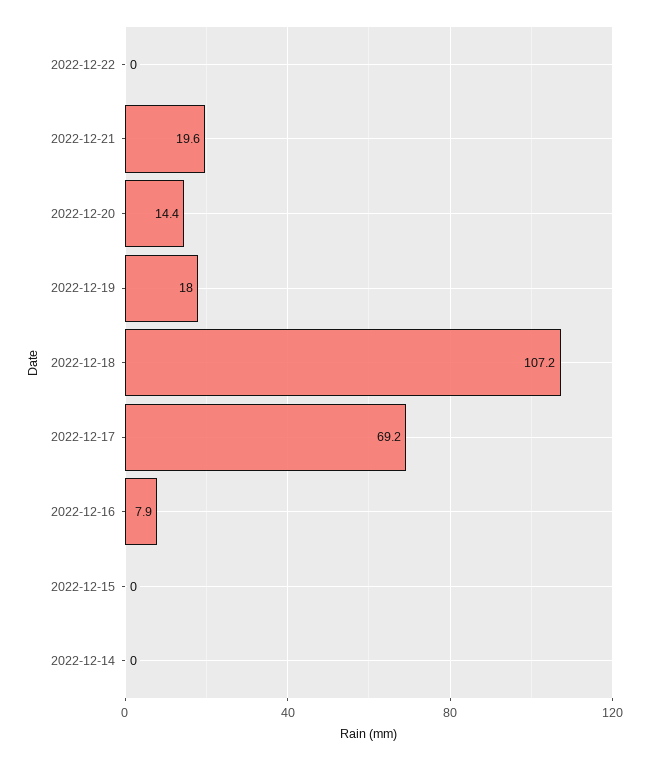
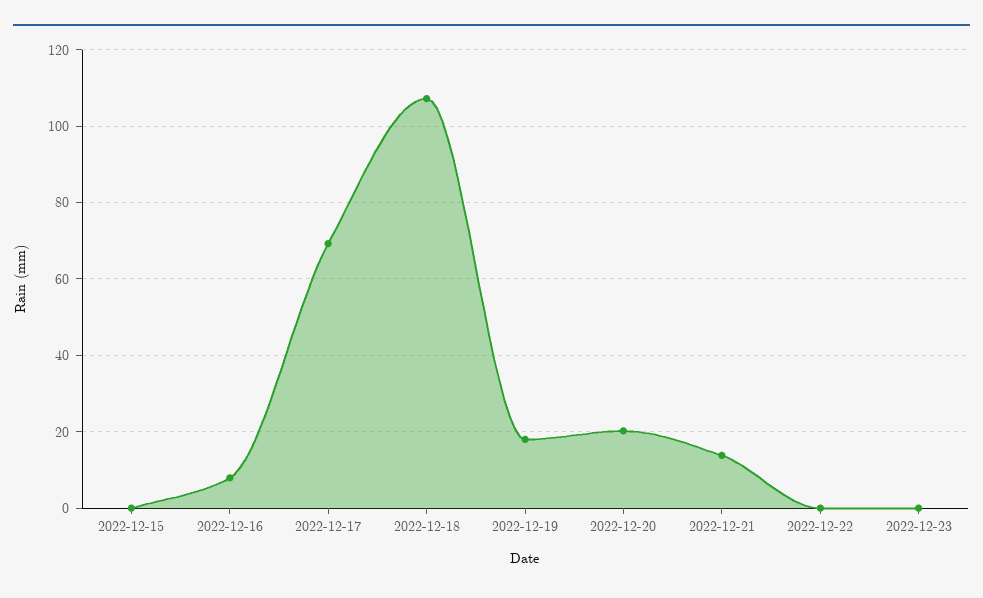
2022-12-21: 19.6 -> 14
2022-12-20: 14.4 -> 20
2022-12-14: 0 -> none
2022-12-23: none -> 0

